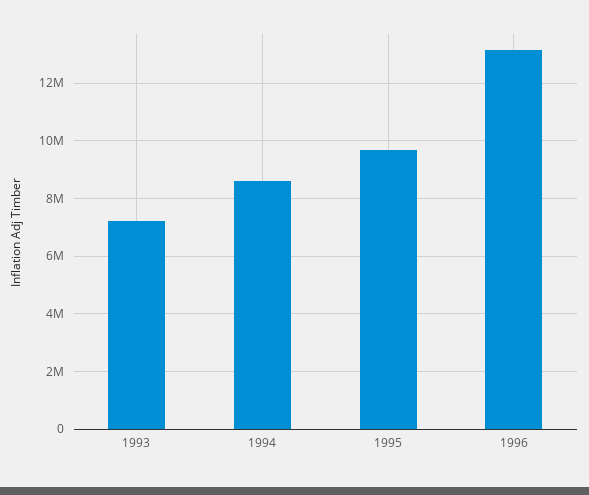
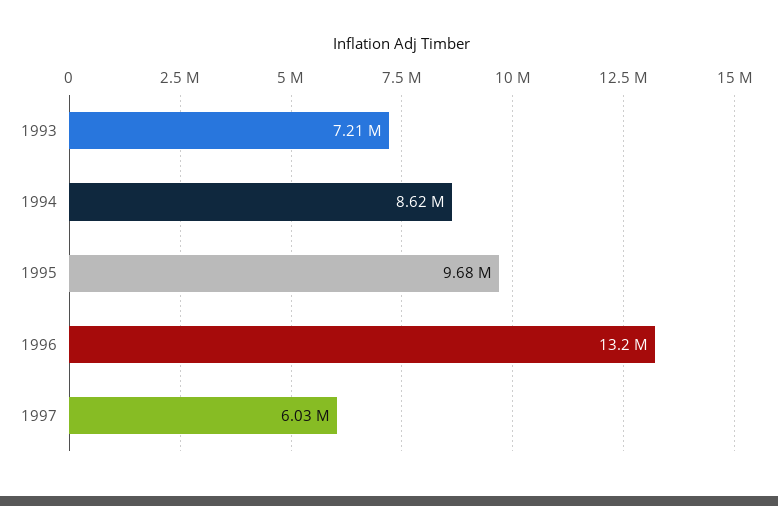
1997: none -> 6030000

